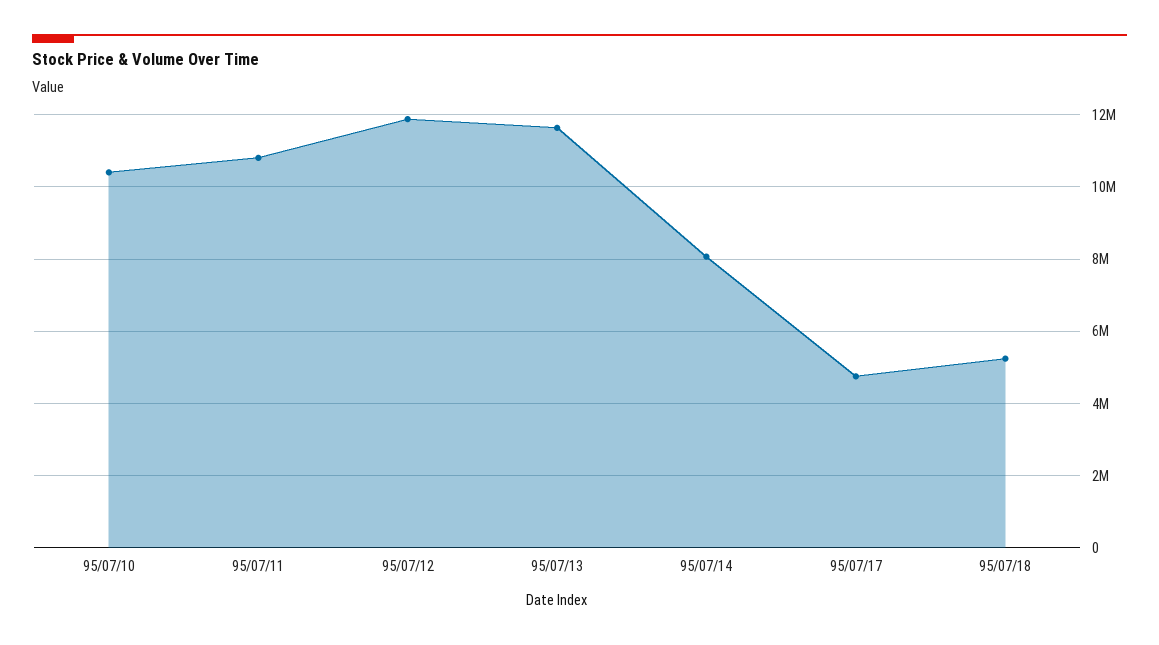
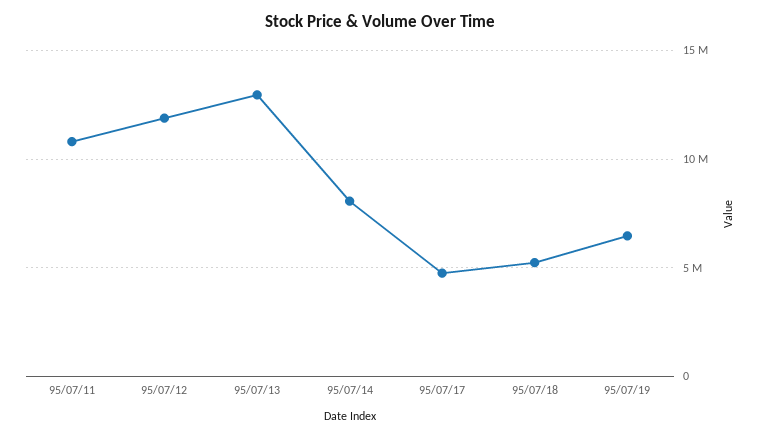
95/07/10: 10400000 -> none
95/07/13: 11600000 -> 13000000
95/07/19: none -> 6500000

